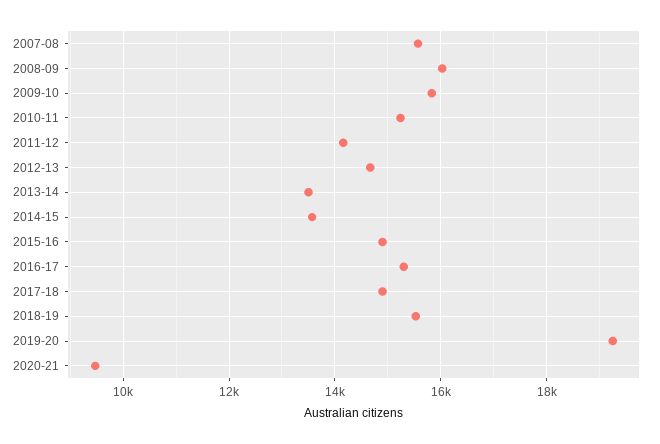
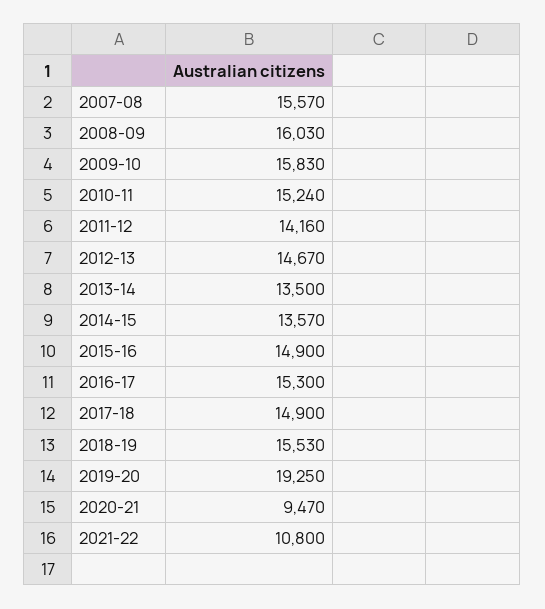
2021-22: none -> 10800

